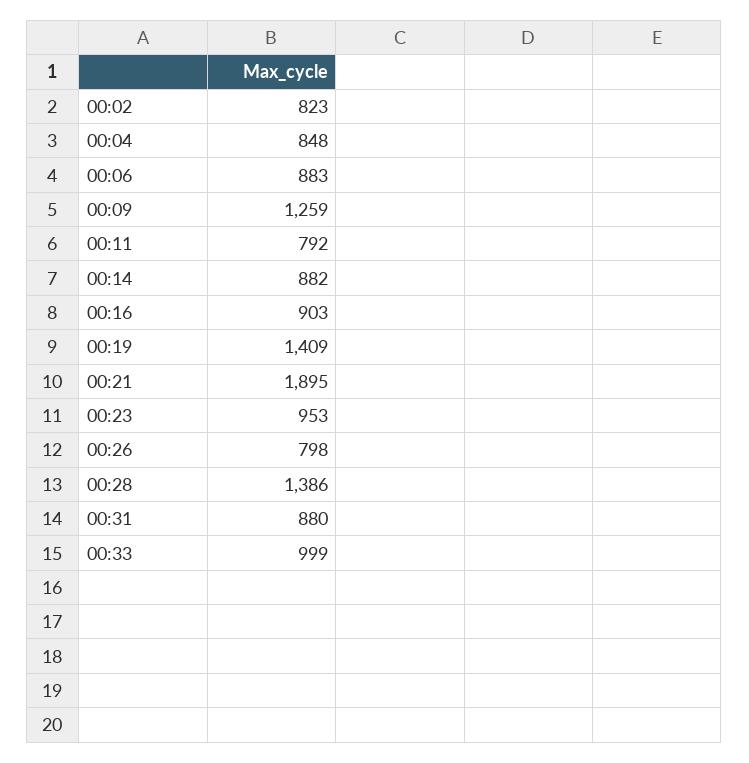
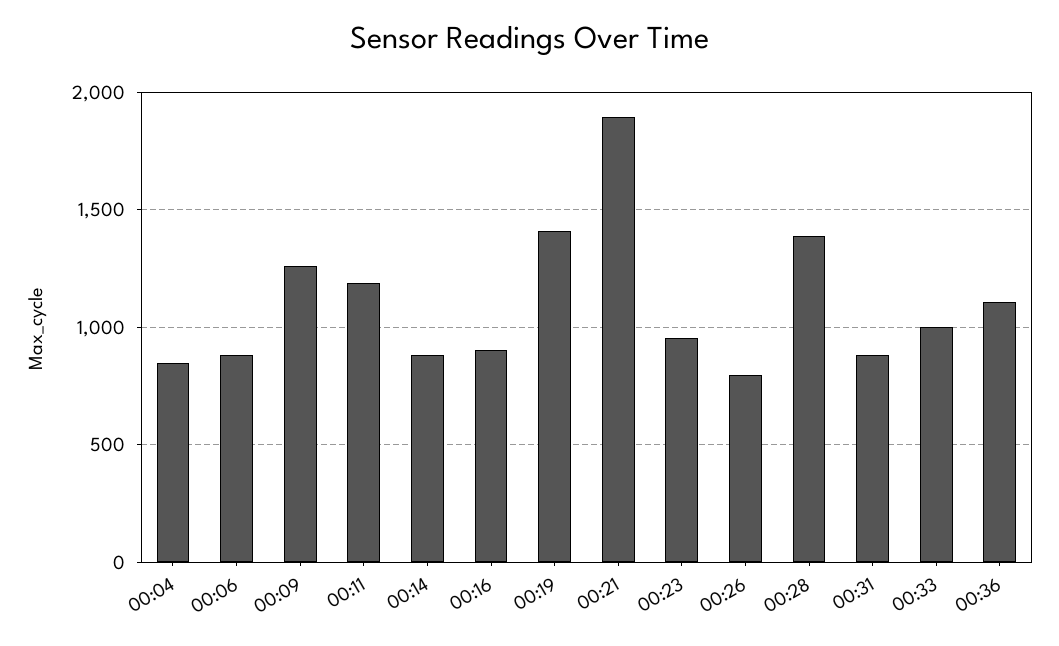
00:02: 823 -> none
00:11: 792 -> 1200
00:36: none -> 1100

